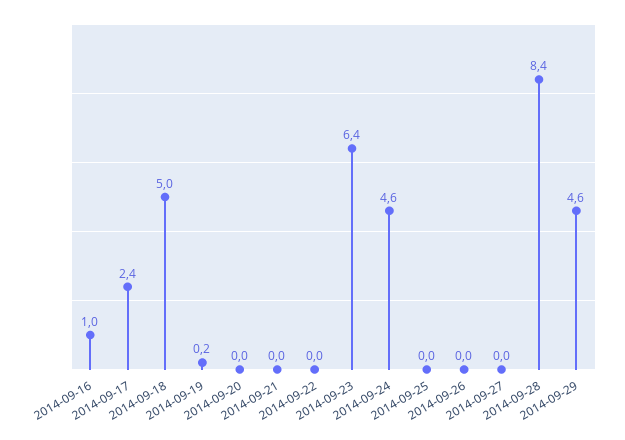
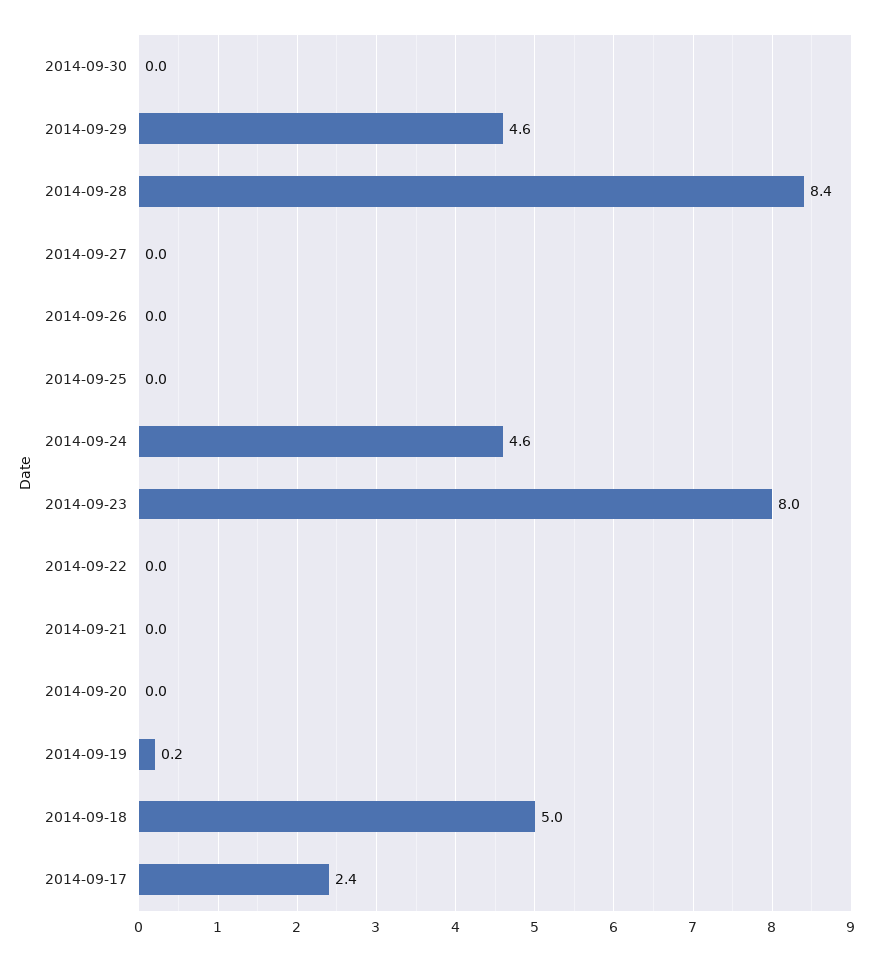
2014-09-16: 1 -> none
2014-09-23: 6.4 -> 8
2014-09-30: none -> 0

